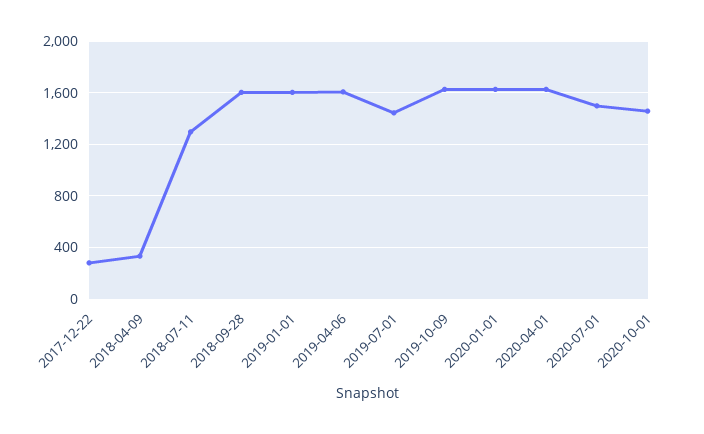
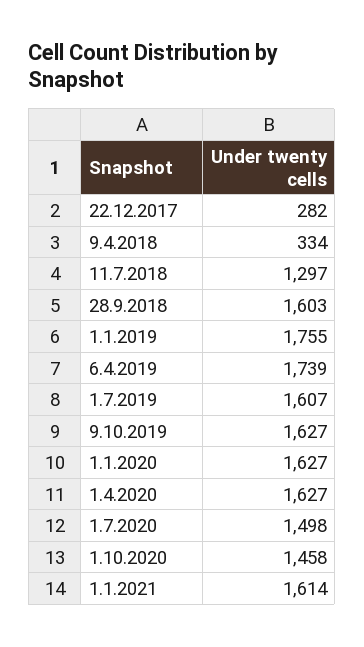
2019-01-01: 1600 -> 1755
2019-04-06: 1600 -> 1739
2019-07-01: 1450 -> 1607
1.1.2021: none -> 1614

